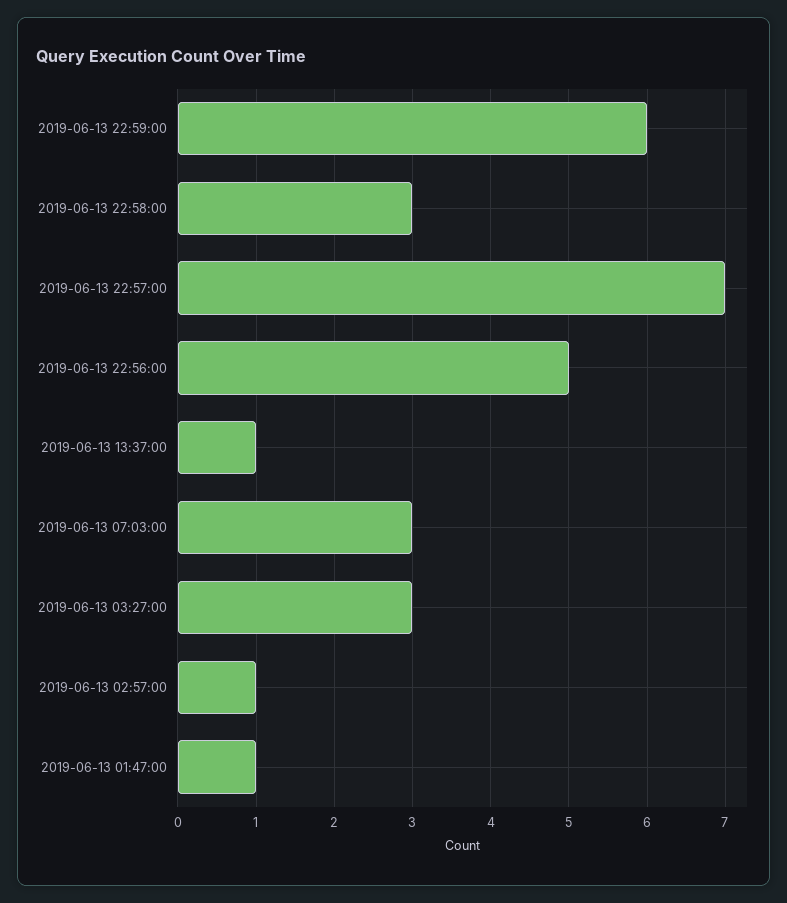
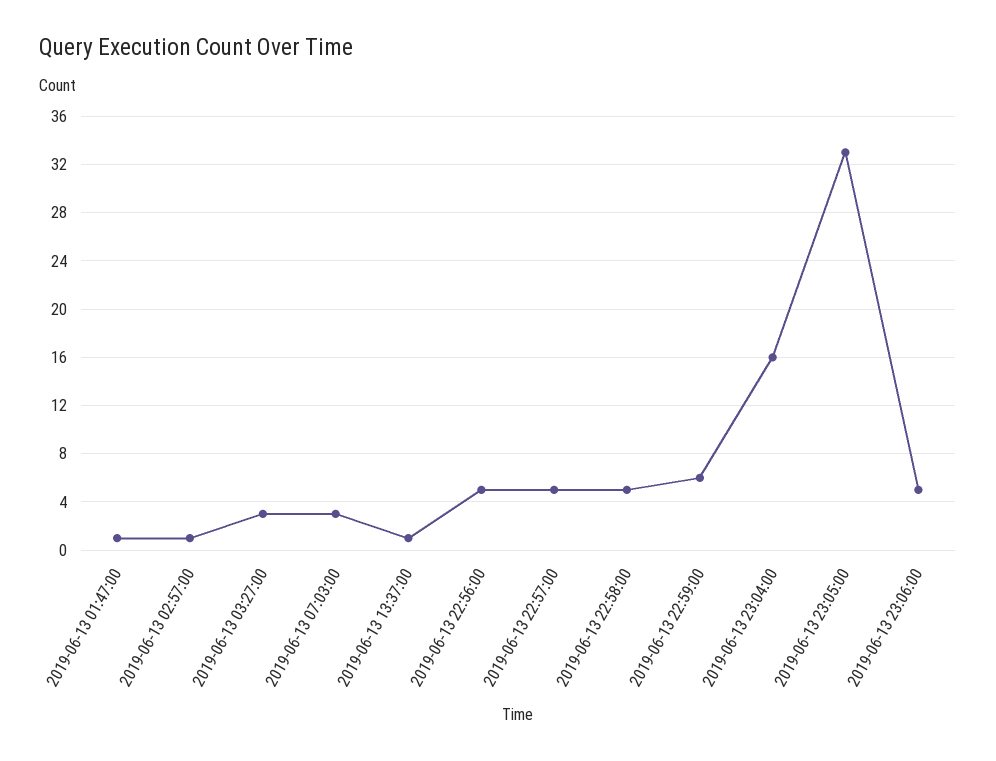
2019-06-13 22:58:00: 3 -> 5
2019-06-13 22:57:00: 7 -> 5
2019-06-13 23:04:00: none -> 16
2019-06-13 23:05:00: none -> 33
2019-06-13 23:06:00: none -> 5

